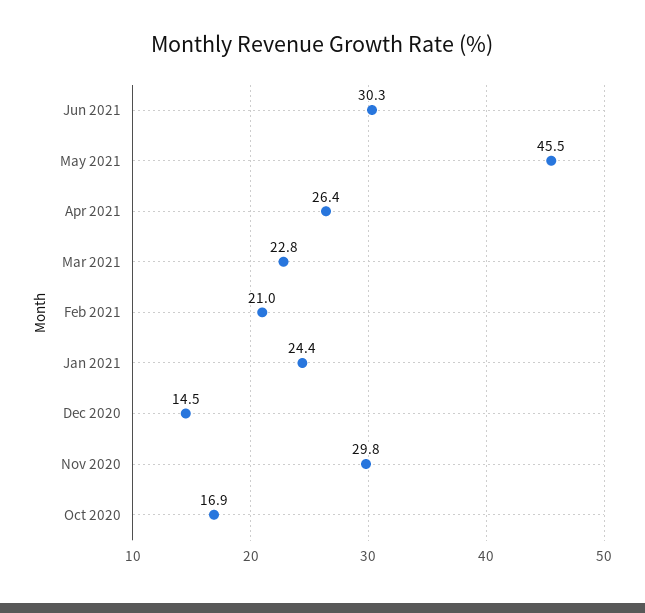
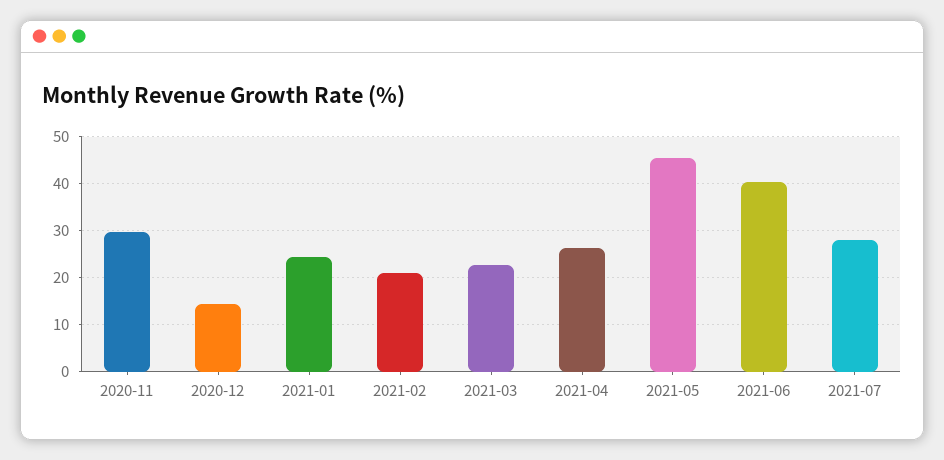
Jun 2021: 30.3 -> 40
Oct 2020: 16.9 -> none
2021-07: none -> 28

